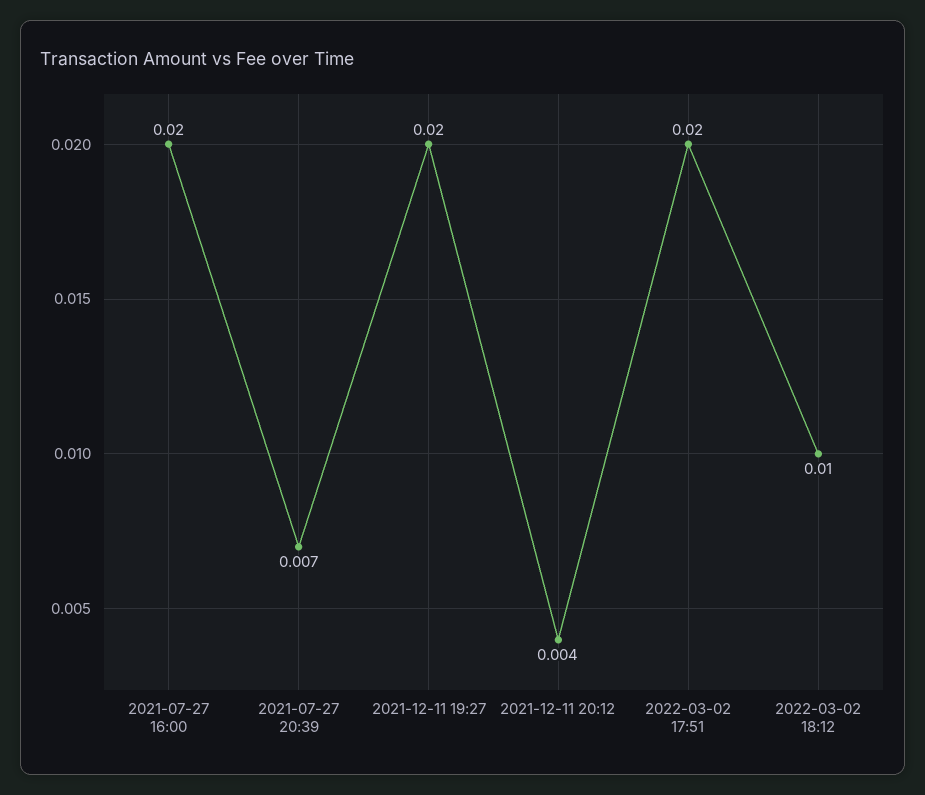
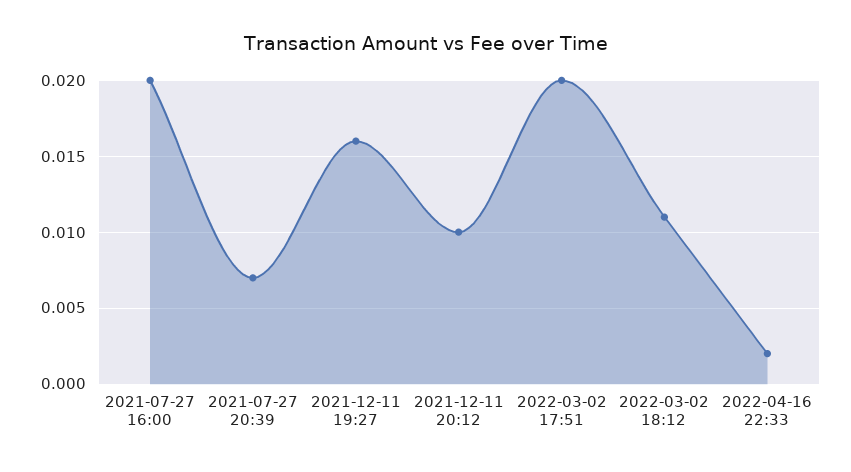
2021-12-11 19:27: 0.02 -> 0.016
2021-12-11 20:12: 0.004 -> 0.01
2022-03-02 18:12: 0.01 -> 0.011
2022-04-16 22:33: none -> 0.002

